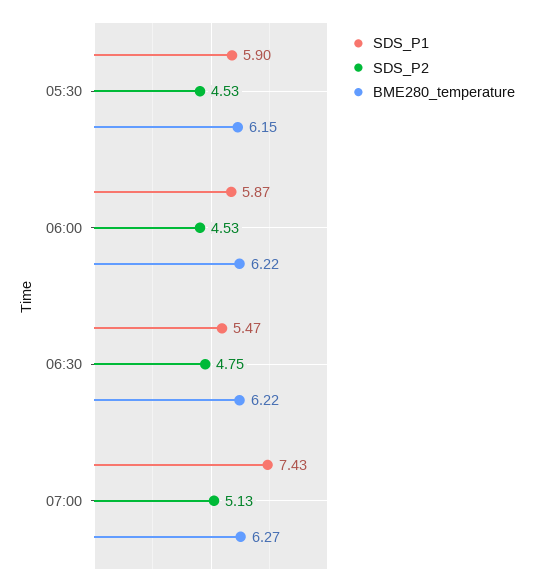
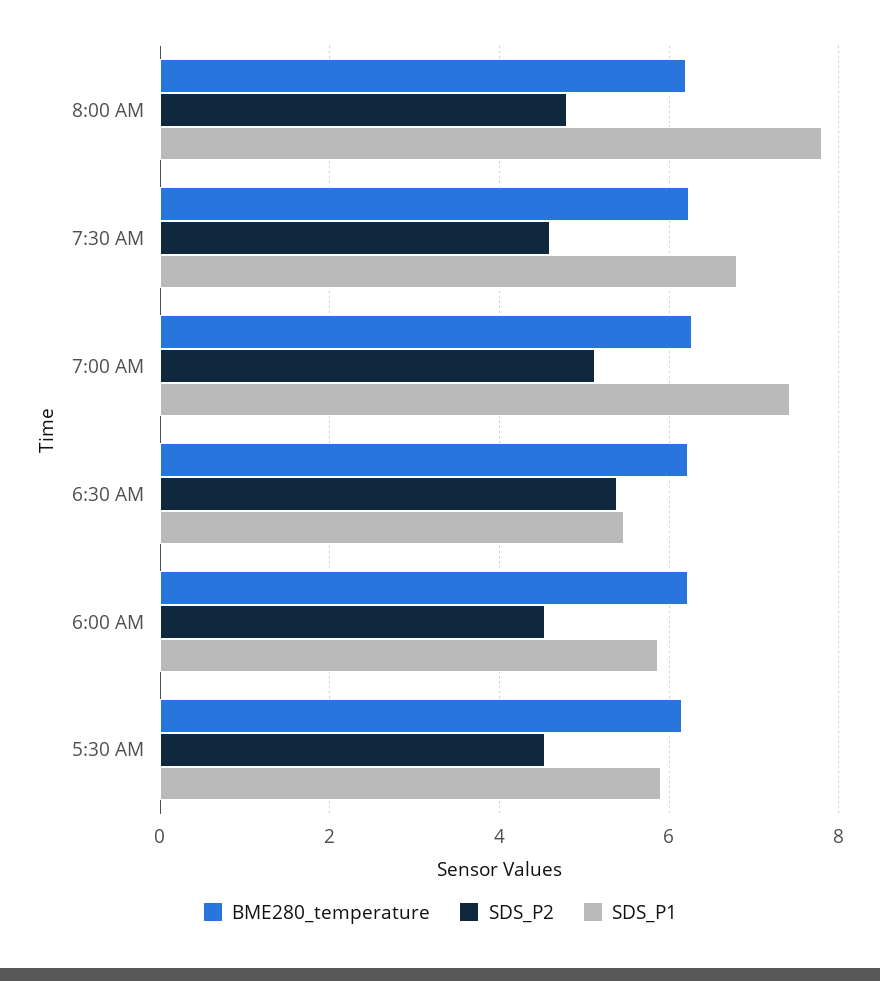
SDS_P2, 06:30: 4.75 -> 5.4
BME280_temperature, 8:00 AM: none -> 6.2
SDS_P2, 8:00 AM: none -> 4.8
SDS_P1, 8:00 AM: none -> 7.8
BME280_temperature, 7:30 AM: none -> 6.2
SDS_P2, 7:30 AM: none -> 4.6
SDS_P1, 7:30 AM: none -> 6.8

